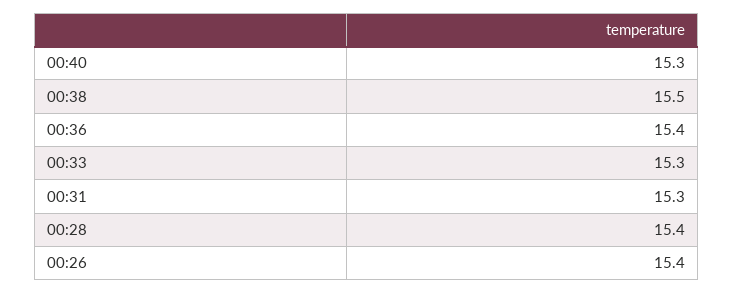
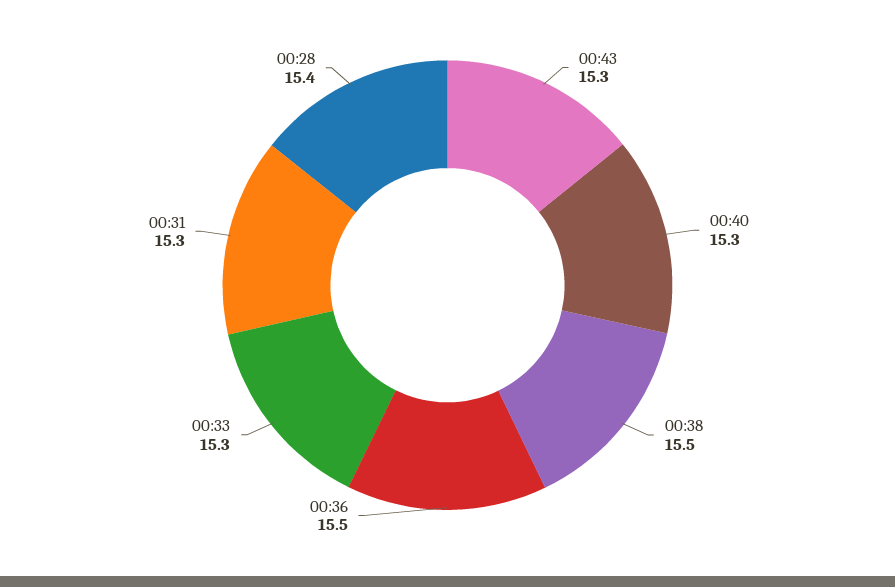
00:36: 15.4 -> 15.5
00:26: 15.4 -> none
00:43: none -> 15.3

